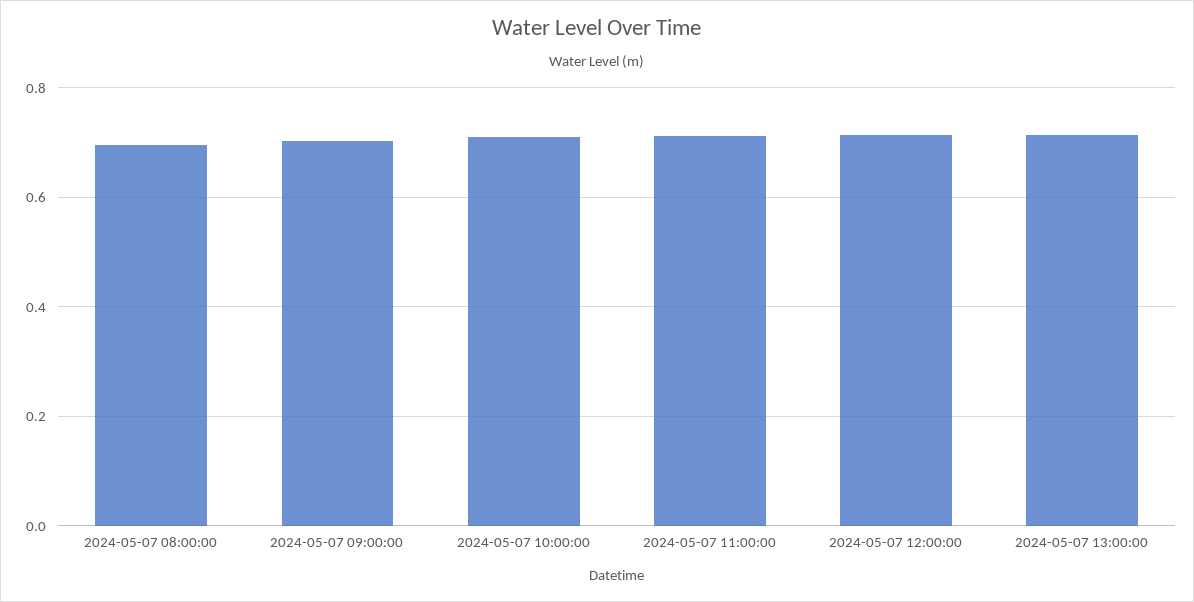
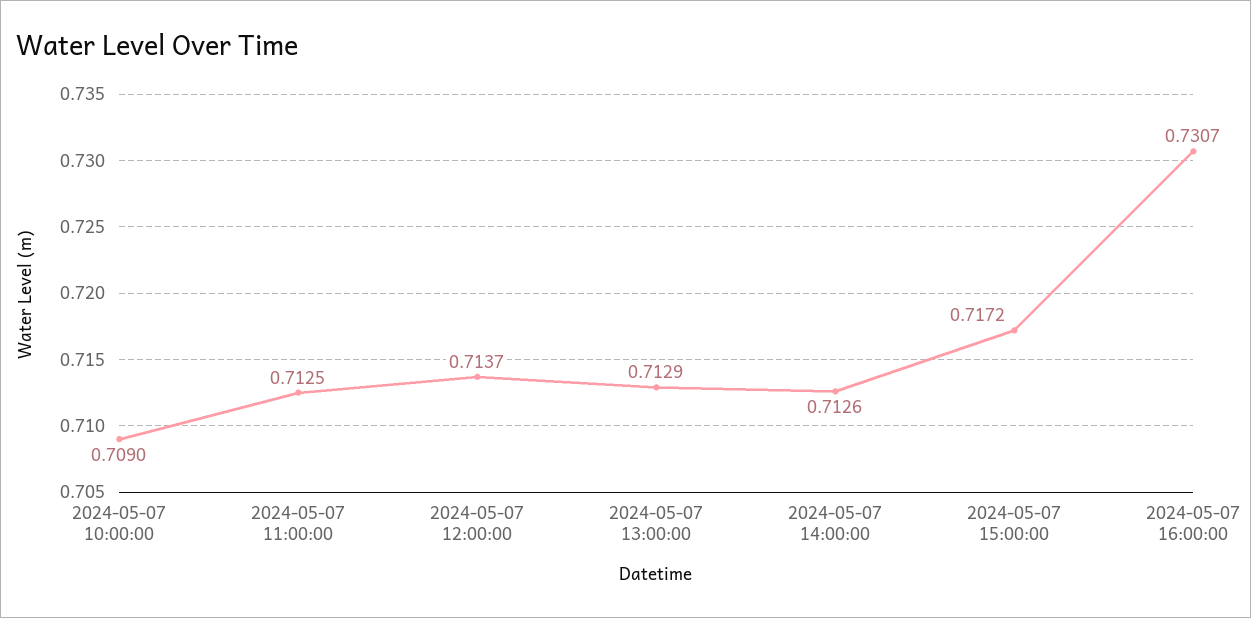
2024-05-07 08:00:00: 0.7 -> none
2024-05-07 09:00:00: 0.7 -> none
2024-05-07 14:00:00: none -> 0.7126
2024-05-07 15:00:00: none -> 0.7172
2024-05-07 16:00:00: none -> 0.7307

